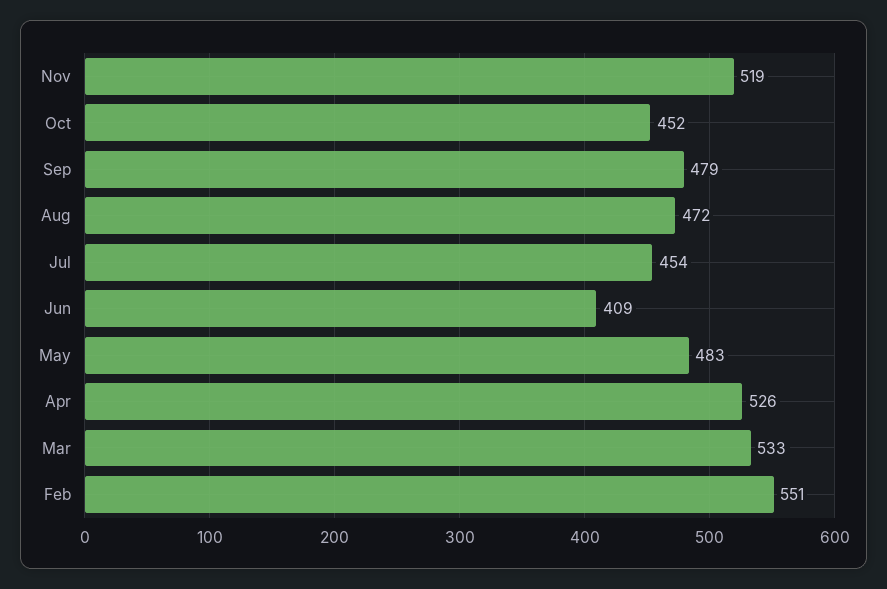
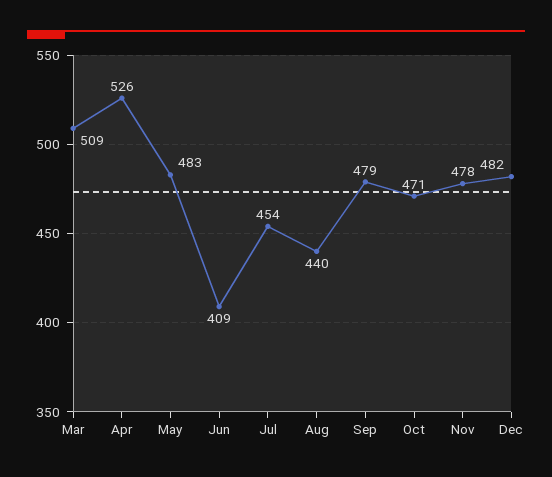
Nov: 519 -> 478
Oct: 452 -> 471
Aug: 472 -> 440
Mar: 533 -> 509
Feb: 551 -> none
Dec: none -> 482

